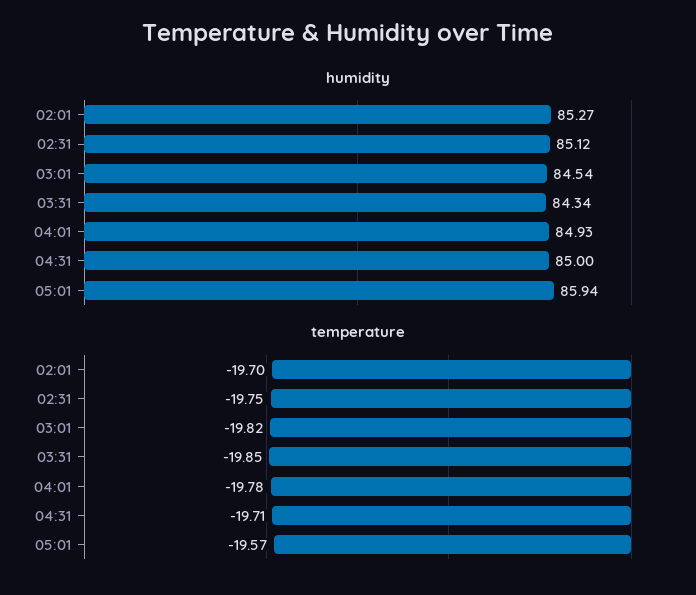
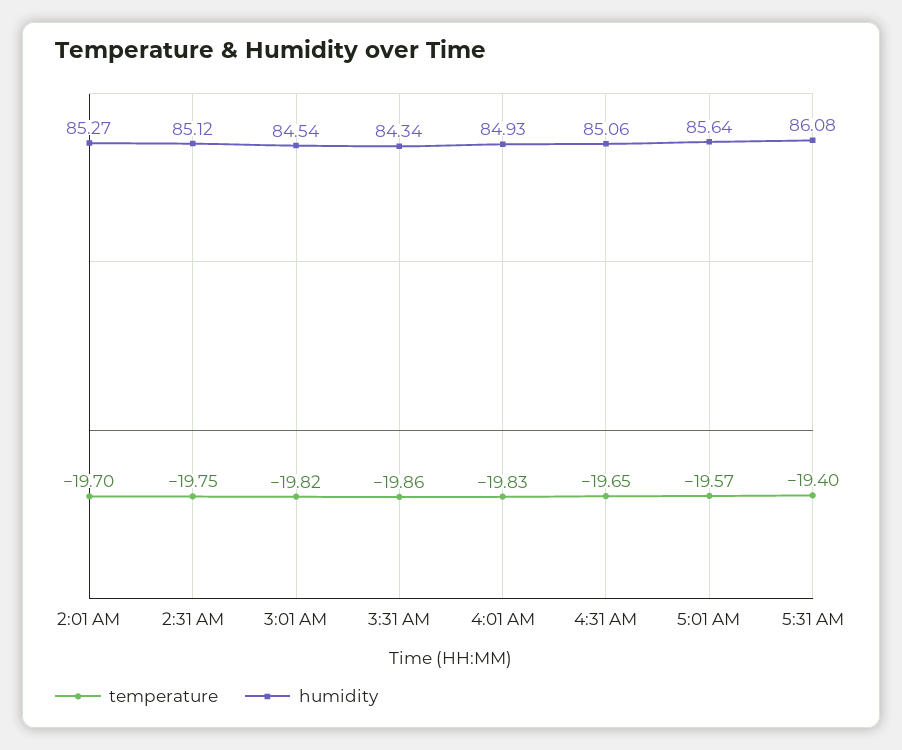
humidity, 04:31: 85 -> 85.06
humidity, 05:01: 85.94 -> 85.64
temperature, 03:31: -19.85 -> -19.86
temperature, 04:01: -19.78 -> -19.83
temperature, 04:31: -19.71 -> -19.65
temperature, 5:31 AM: none -> -19.4
humidity, 5:31 AM: none -> 86.08

